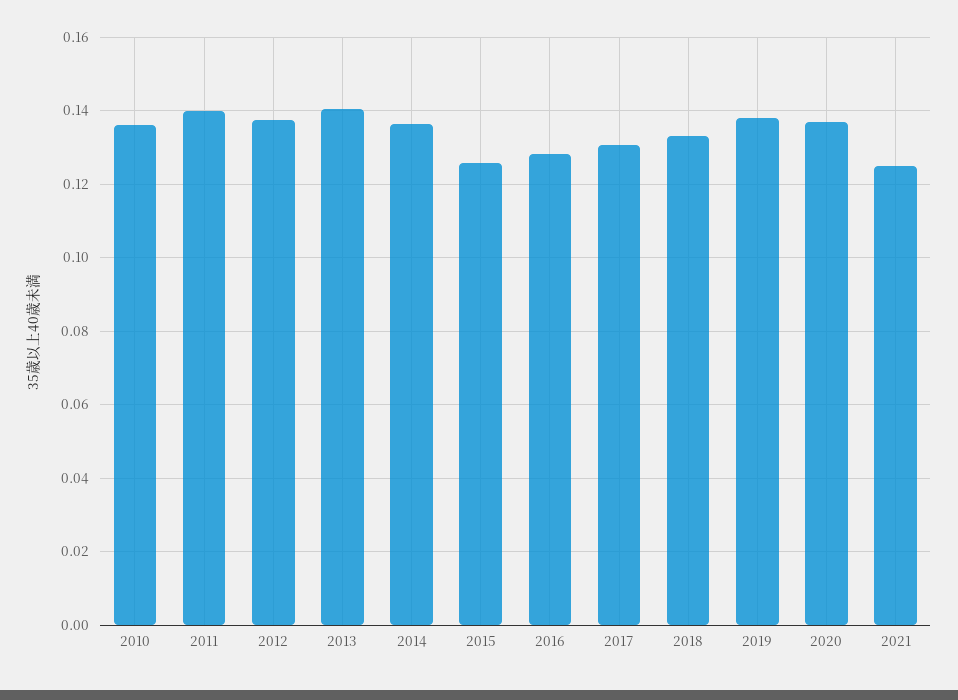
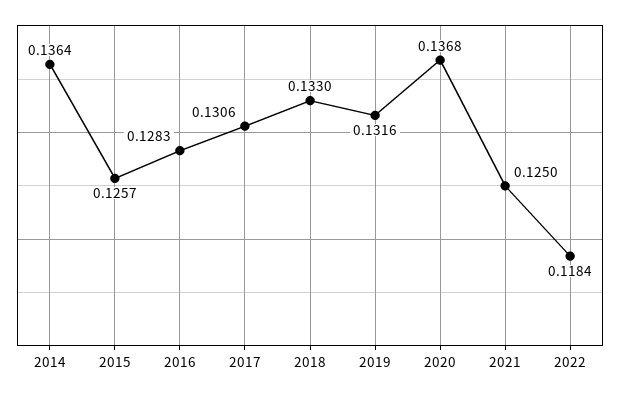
2010: 0.136 -> none
2011: 0.14 -> none
2012: 0.138 -> none
2013: 0.14 -> none
2019: 0.138 -> 0.1316
2022: none -> 0.1184

